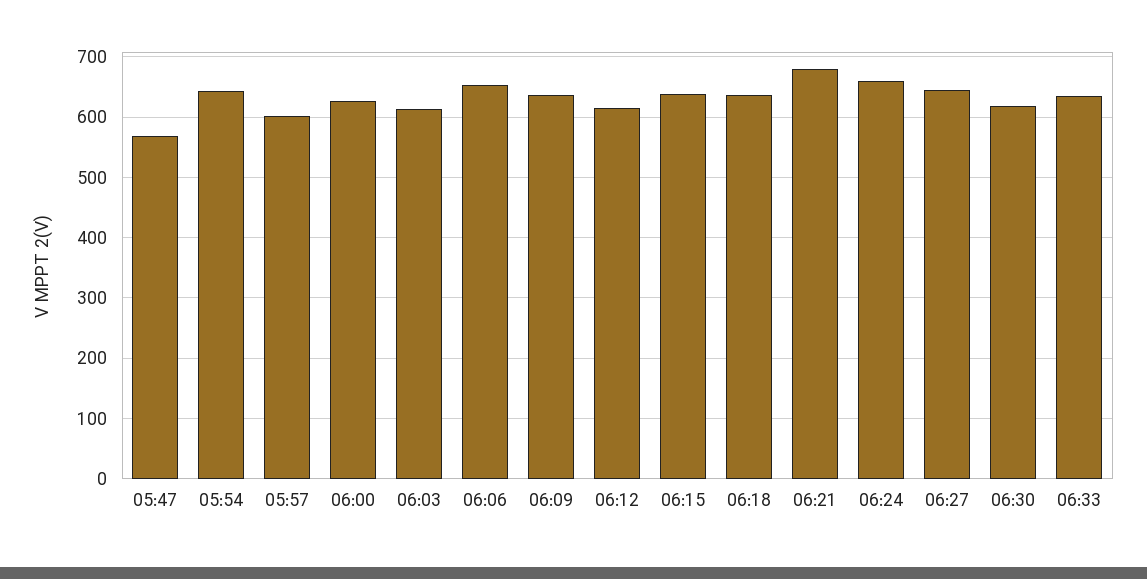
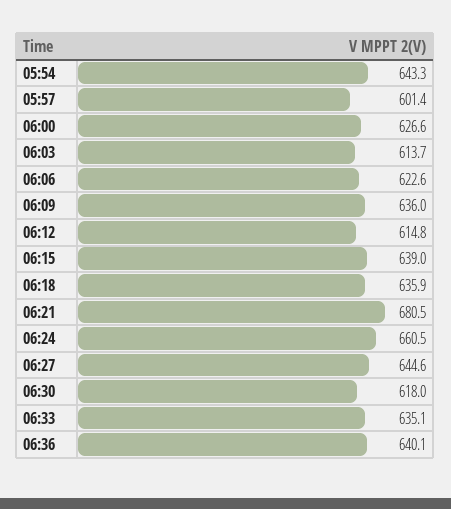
05:47: 570 -> none
06:06: 650 -> 622.6
06:36: none -> 640.1

